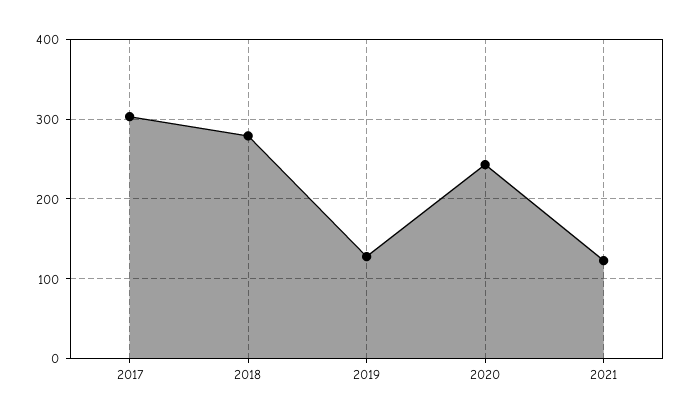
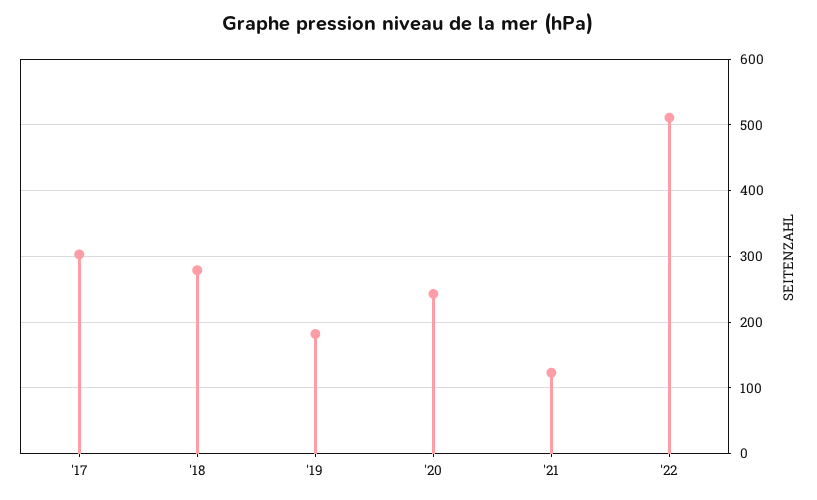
2019: 130 -> 180
'22: none -> 510

